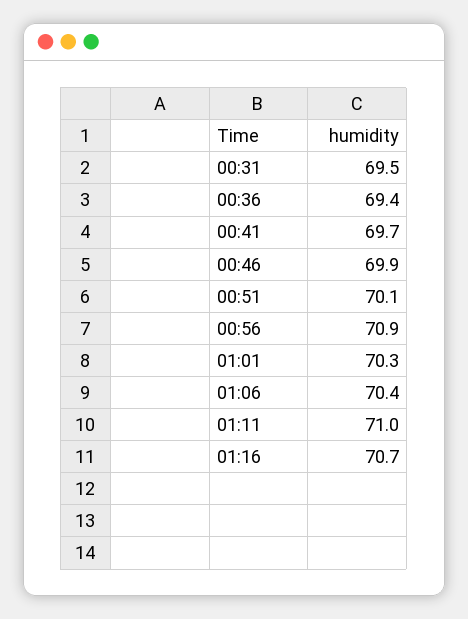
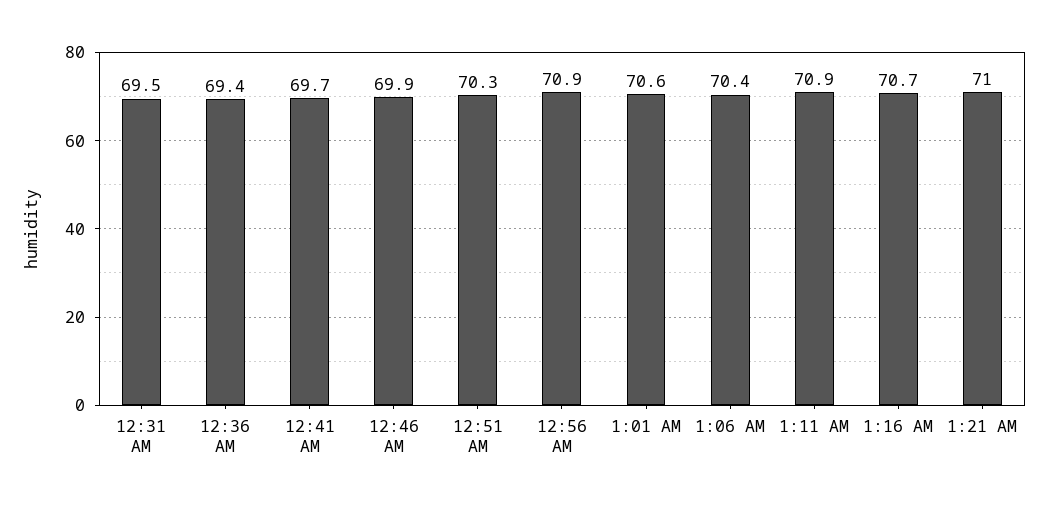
00:51: 70.1 -> 70.3
01:01: 70.3 -> 70.6
01:11: 71 -> 70.9
1:21 AM: none -> 71

